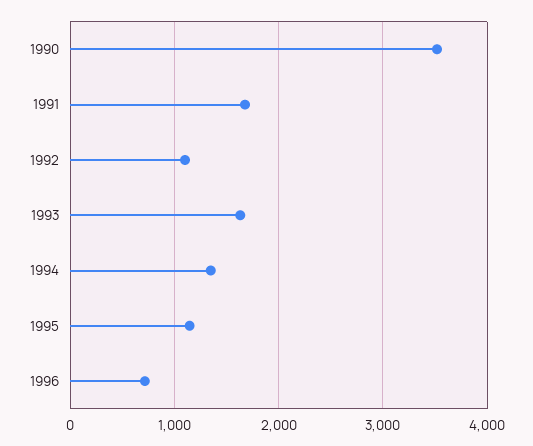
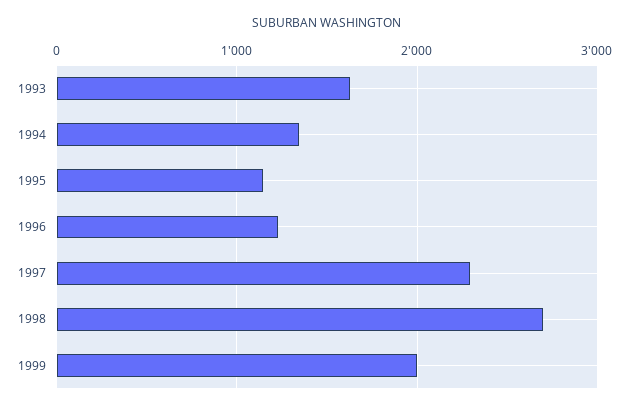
1990: 3500 -> none
1991: 1700 -> none
1992: 1100 -> none
1996: 700 -> 1200
1997: none -> 2300
1998: none -> 2700
1999: none -> 2000

